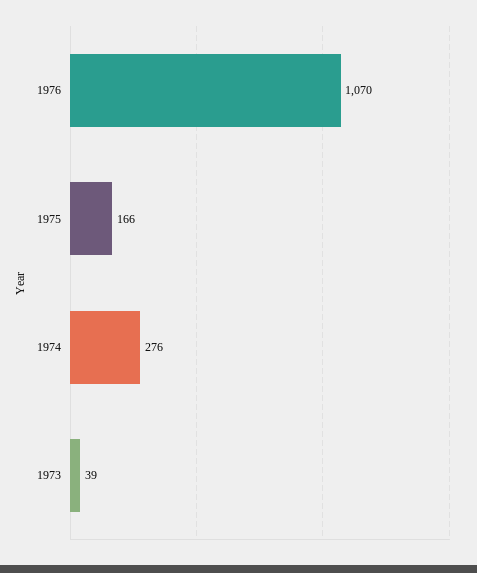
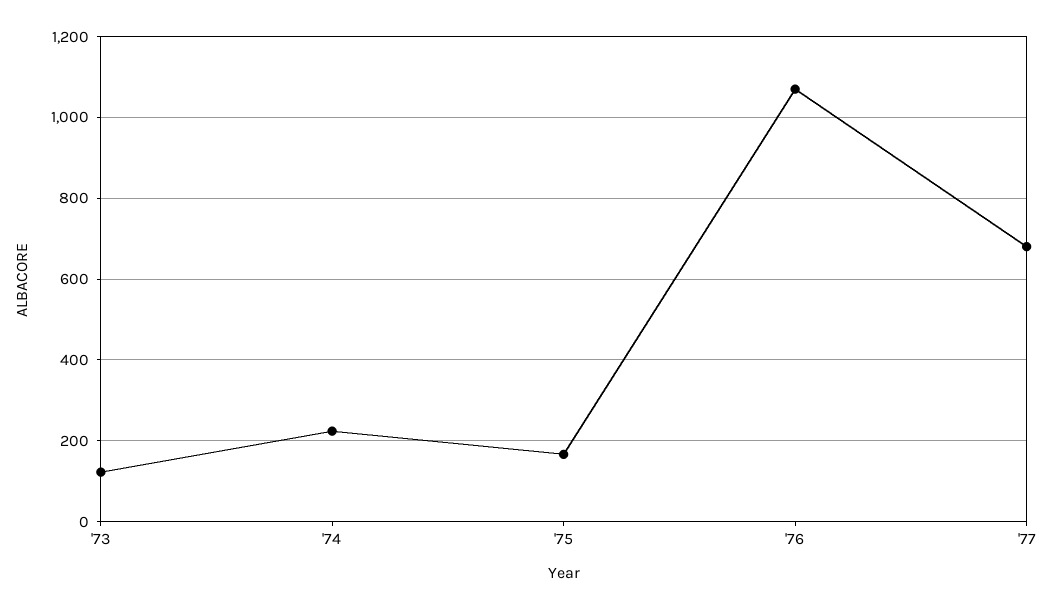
1974: 276 -> 220
1973: 39 -> 120
'77: none -> 680

